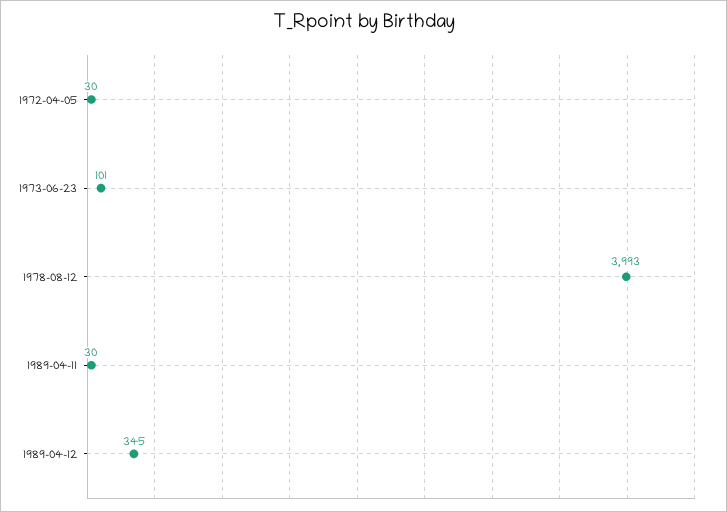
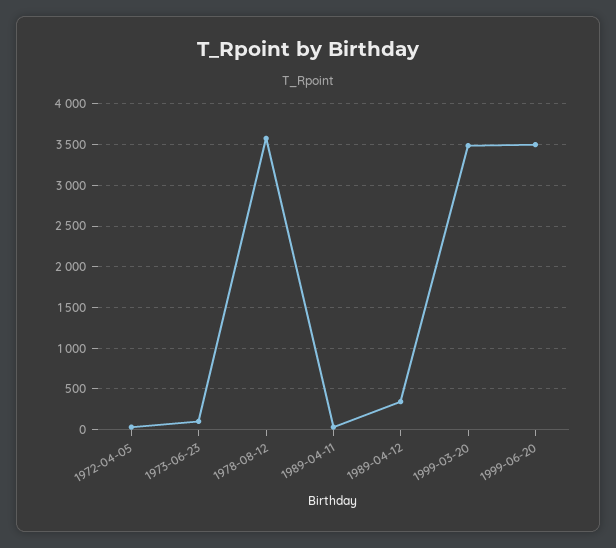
1978-08-12: 3993 -> 3600
1999-03-20: none -> 3500
1999-06-20: none -> 3500

